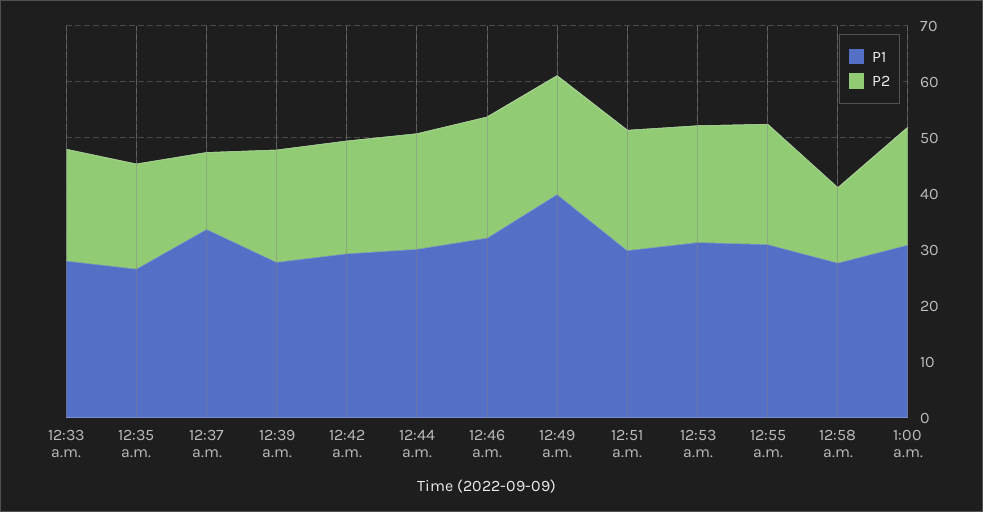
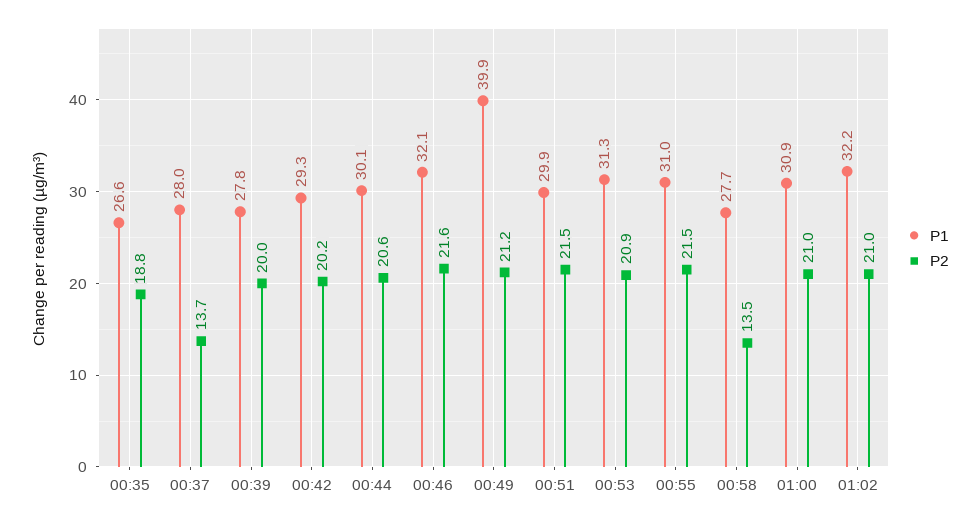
P1, 12:33 a.m.: 28 -> none
P2, 12:33 a.m.: 20 -> none
P1, 12:37 a.m.: 34 -> 28
P1, 01:02: none -> 32.2
P2, 01:02: none -> 21

